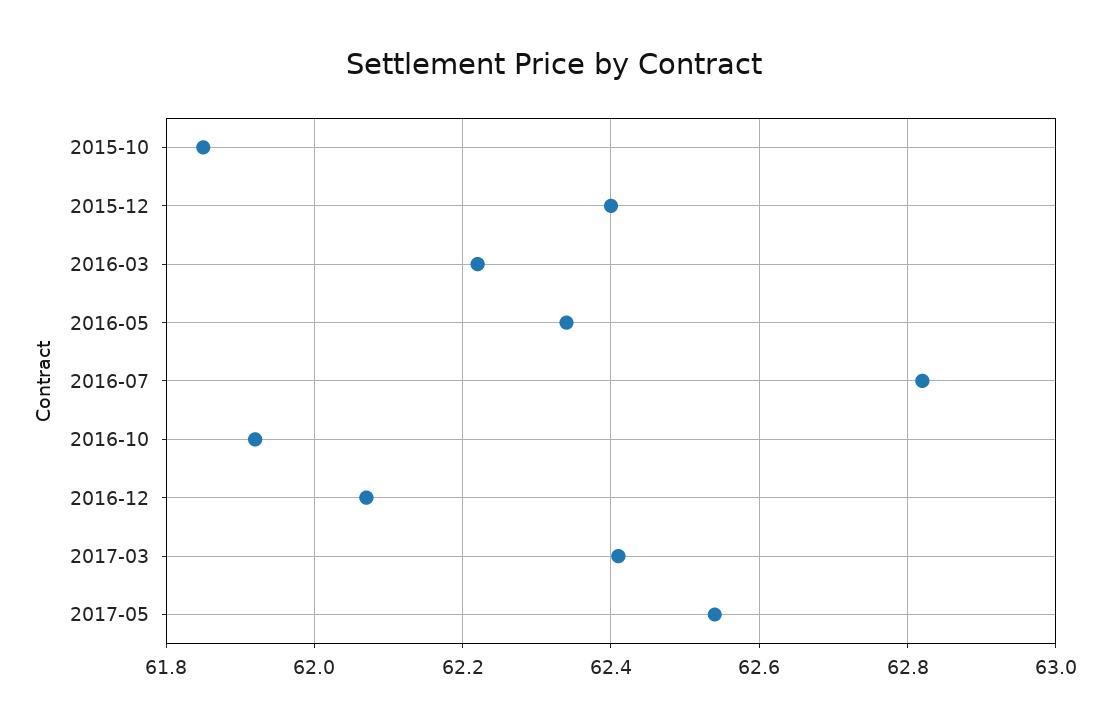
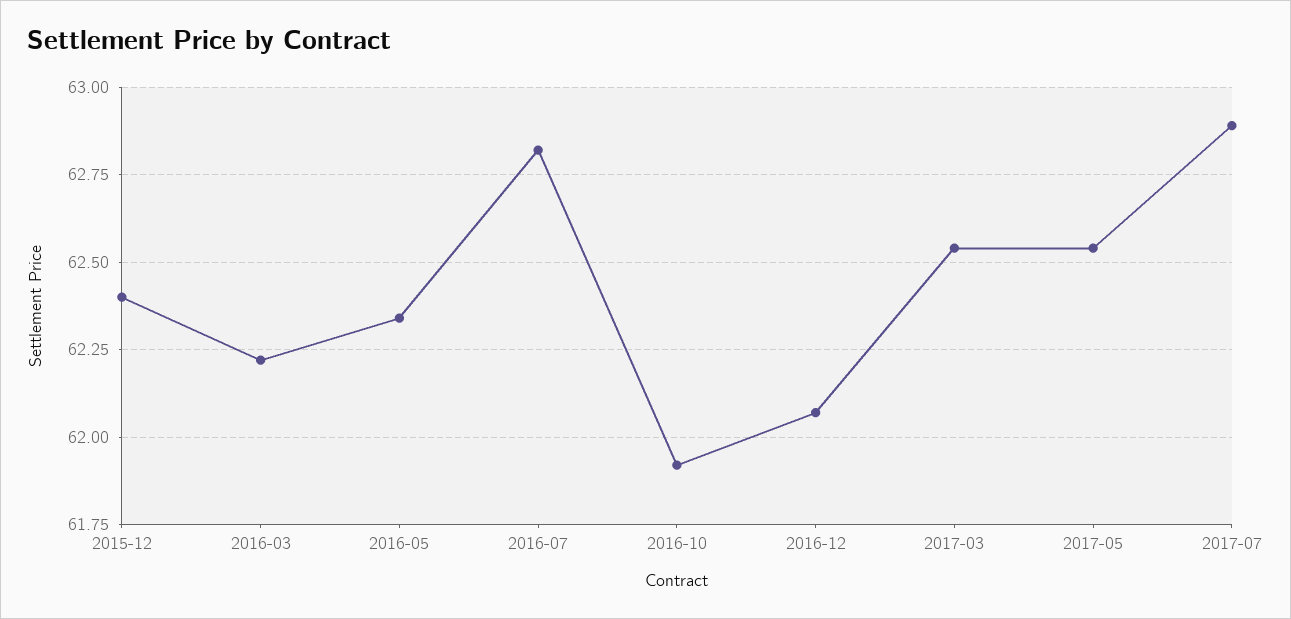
2015-10: 61.85 -> none
2017-03: 62.4 -> 62.55
2017-07: none -> 62.9

